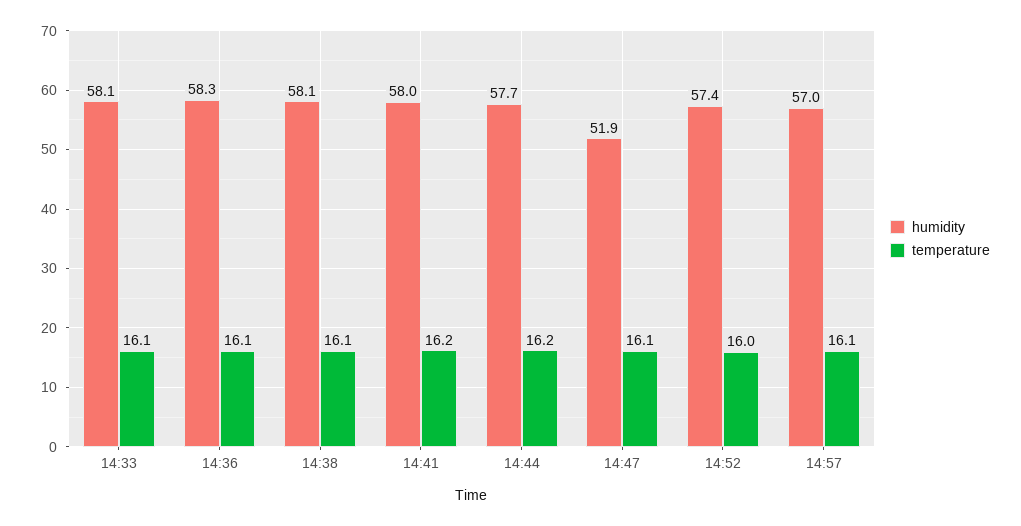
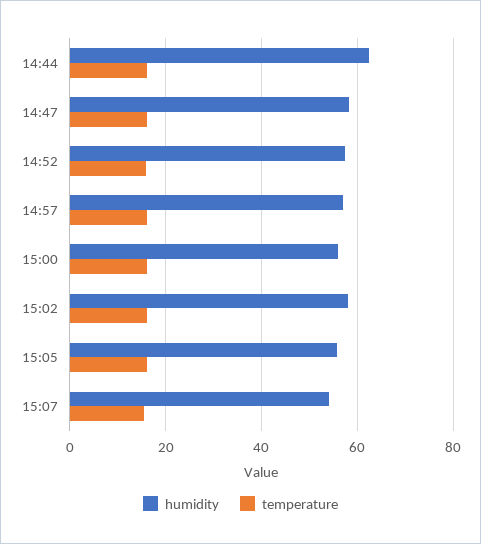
humidity, 14:33: 58.1 -> none
temperature, 14:33: 16.1 -> none
humidity, 14:36: 58.3 -> none
temperature, 14:36: 16.1 -> none
humidity, 14:38: 58.1 -> none
temperature, 14:38: 16.1 -> none
humidity, 14:41: 58 -> none
temperature, 14:41: 16.2 -> none
humidity, 14:44: 57.7 -> 62
humidity, 14:47: 51.9 -> 58
humidity, 15:00: none -> 56
temperature, 15:00: none -> 16
humidity, 15:02: none -> 58
temperature, 15:02: none -> 16
humidity, 15:05: none -> 56
temperature, 15:05: none -> 16
humidity, 15:07: none -> 54
temperature, 15:07: none -> 16

